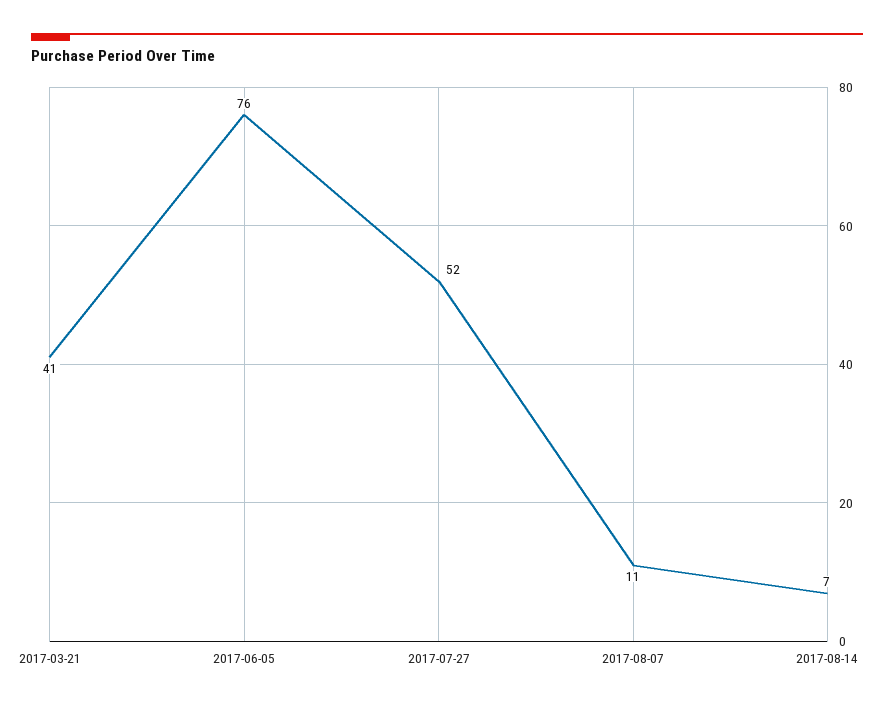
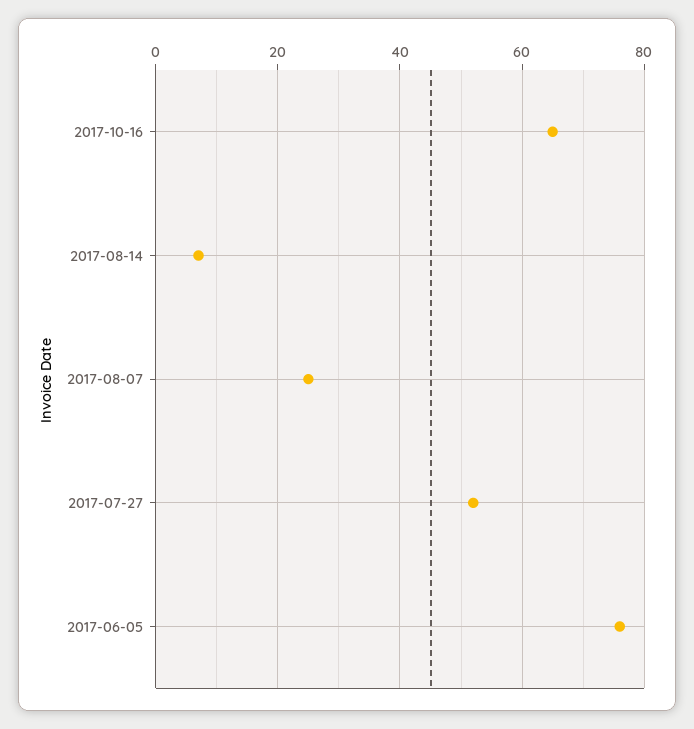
2017-03-21: 41 -> none
2017-08-07: 11 -> 25
2017-10-16: none -> 65

